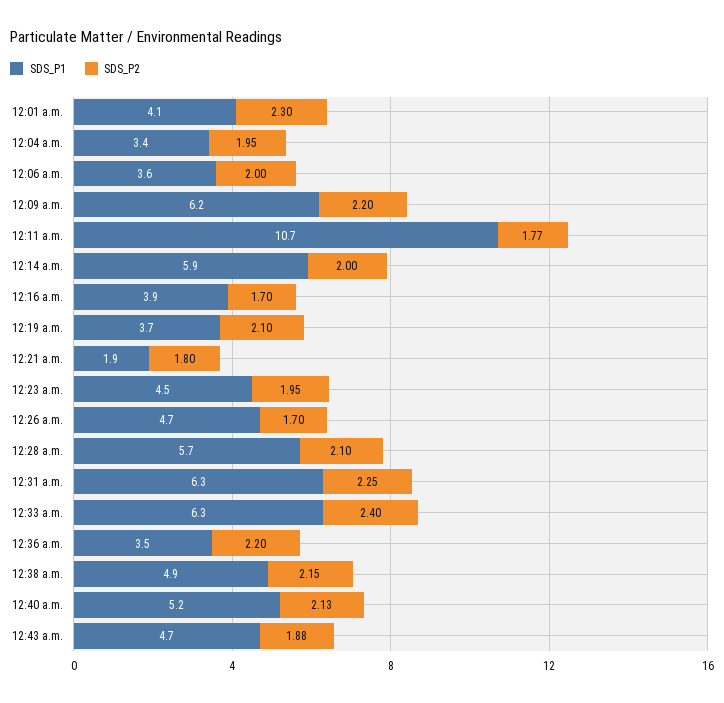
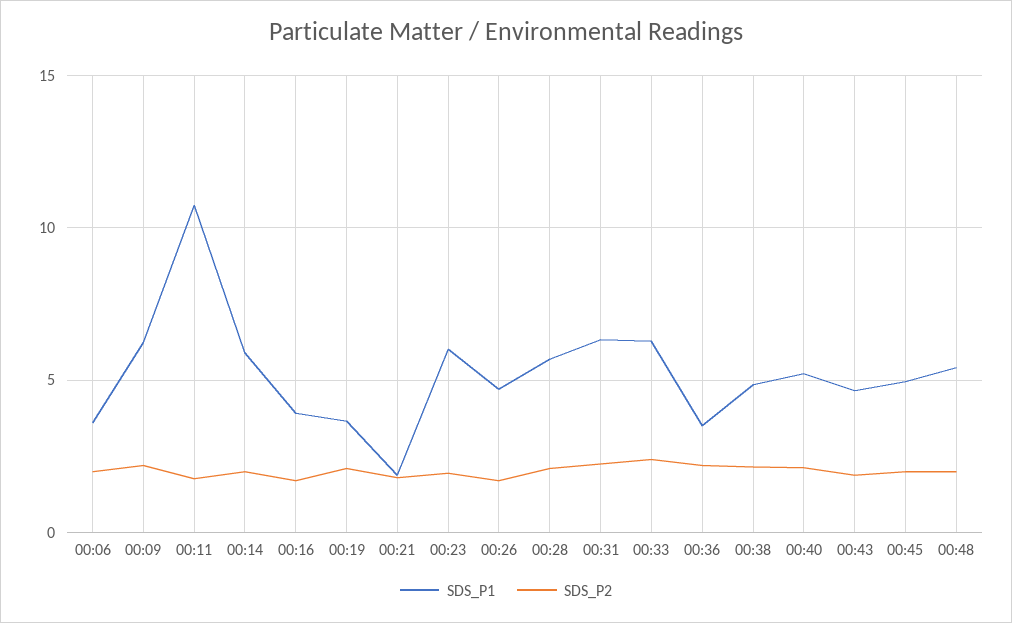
SDS_P1, 12:01 a.m.: 4.1 -> none
SDS_P2, 12:01 a.m.: 2.3 -> none
SDS_P1, 12:04 a.m.: 3.4 -> none
SDS_P2, 12:04 a.m.: 1.95 -> none
SDS_P1, 12:23 a.m.: 4.5 -> 6
SDS_P1, 00:45: none -> 5
SDS_P2, 00:45: none -> 2
SDS_P1, 00:48: none -> 5.5
SDS_P2, 00:48: none -> 2

